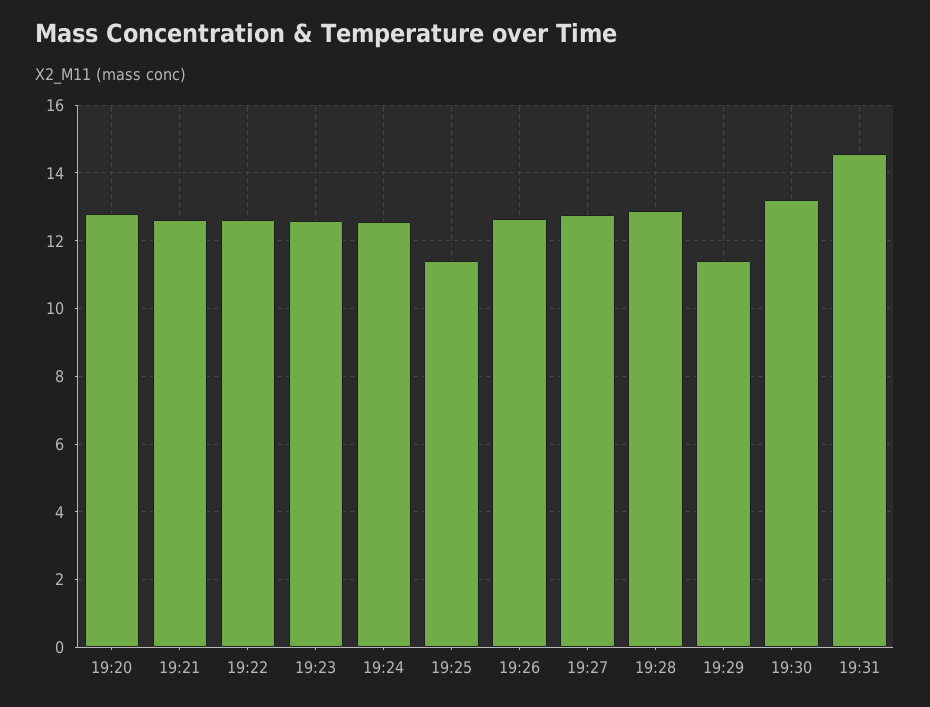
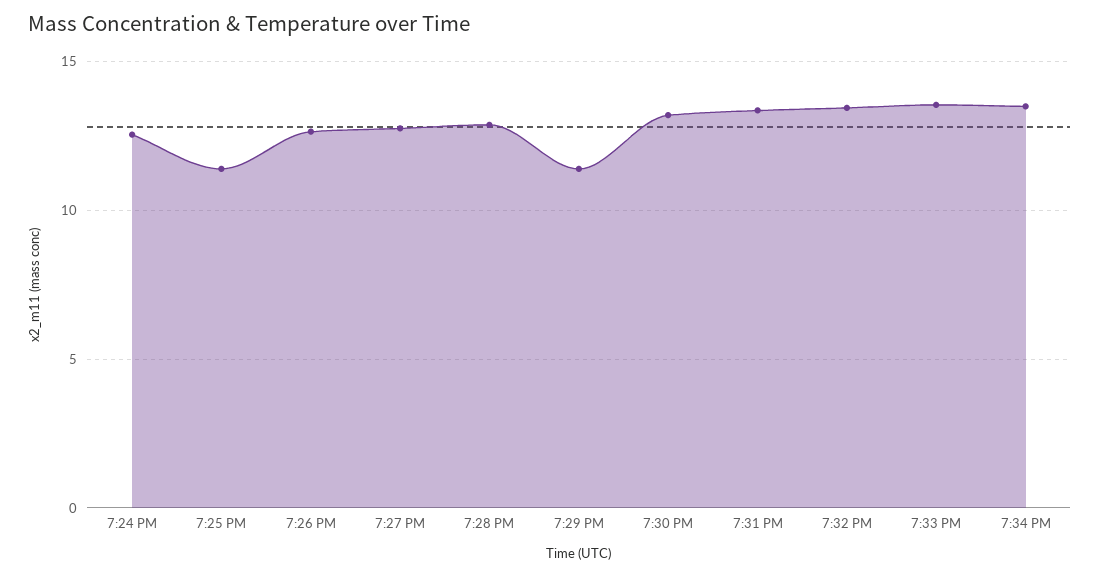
19:20: 12.8 -> none
19:21: 12.6 -> none
19:22: 12.6 -> none
19:23: 12.6 -> none
19:31: 14.6 -> 13.5
7:32 PM: none -> 13.5
7:33 PM: none -> 13.5
7:34 PM: none -> 13.5

